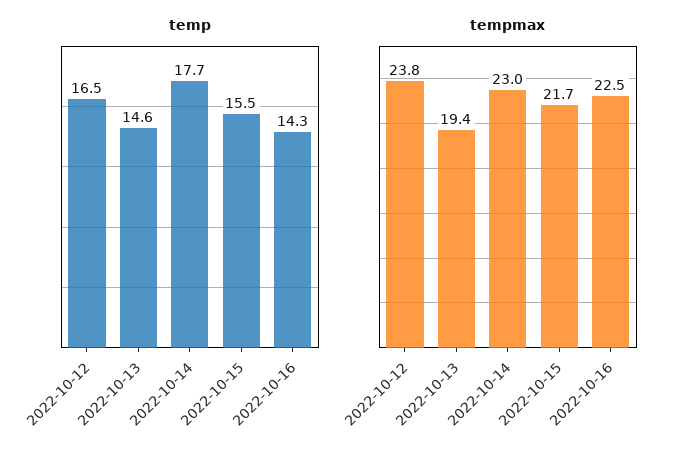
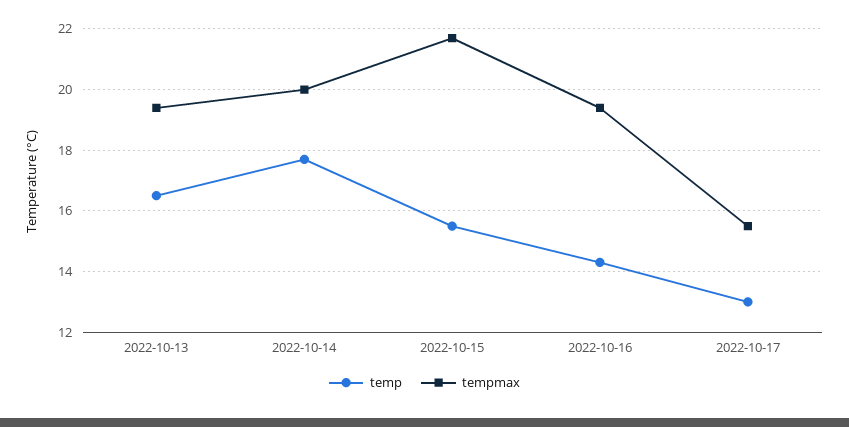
temp, 2022-10-12: 16.5 -> none
temp, 2022-10-13: 14.6 -> 16.5
tempmax, 2022-10-12: 23.8 -> none
tempmax, 2022-10-14: 23 -> 20
tempmax, 2022-10-16: 22.5 -> 19.5
temp, 2022-10-17: none -> 13
tempmax, 2022-10-17: none -> 15.5

